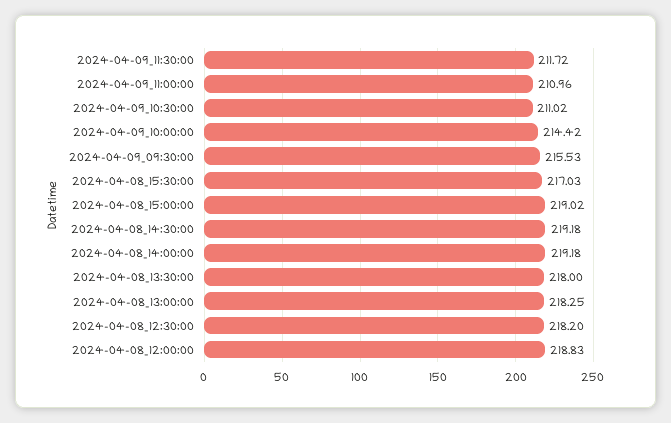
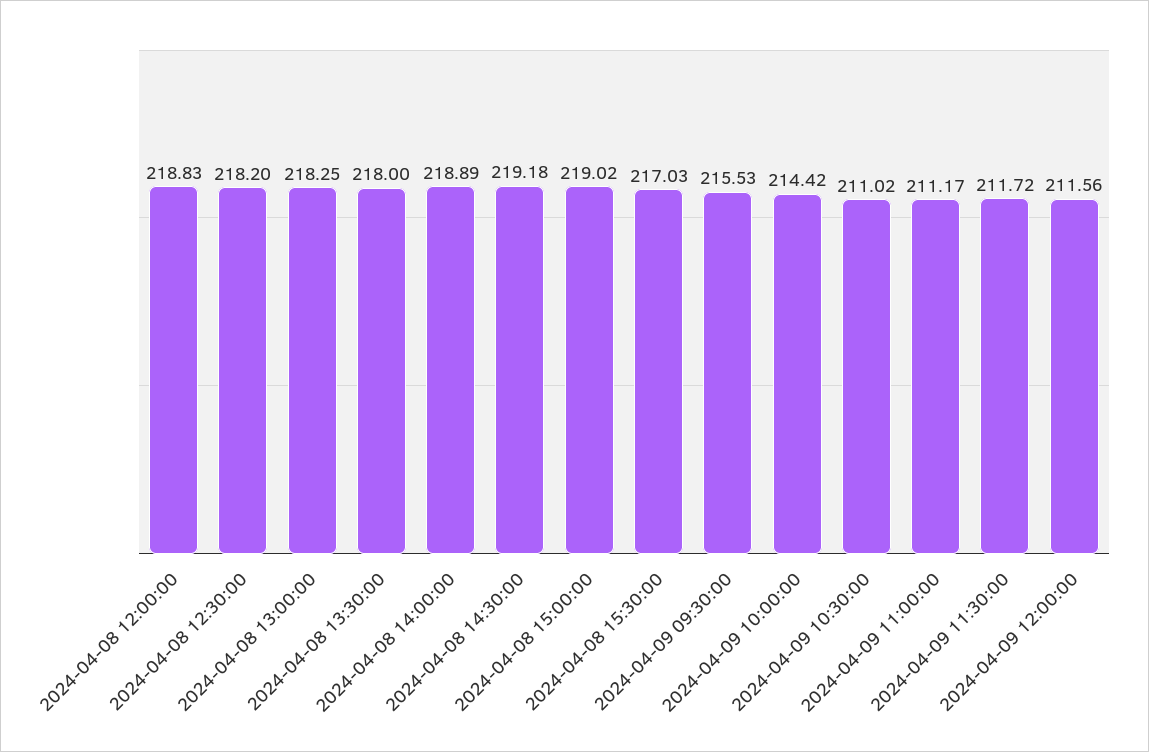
2024-04-09_11:00:00: 210.96 -> 211.17
2024-04-08_14:00:00: 219.18 -> 218.89
2024-04-09 12:00:00: none -> 211.56

